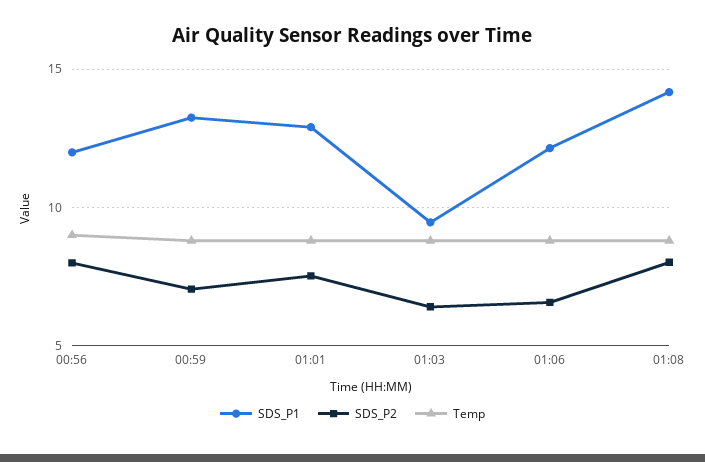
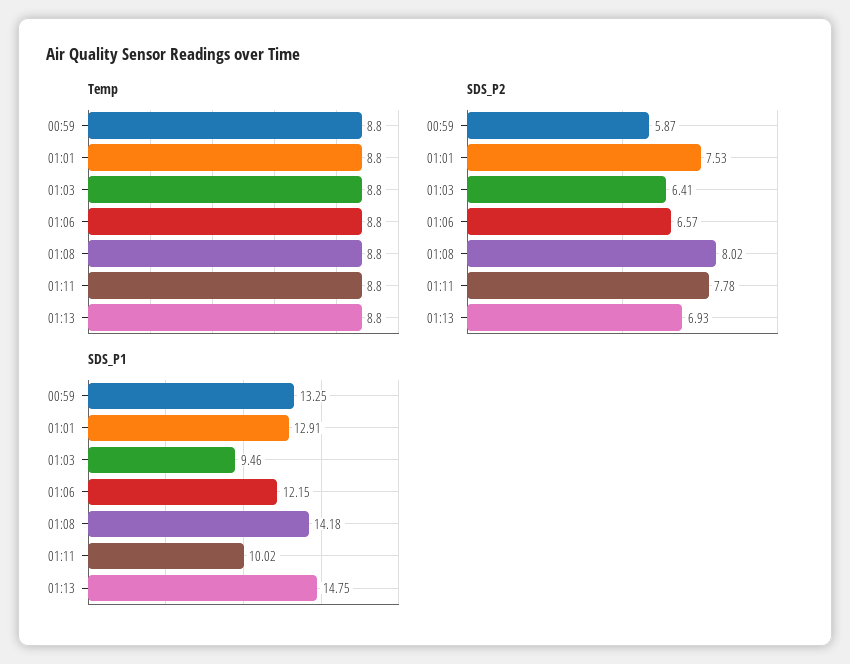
SDS_P1, 00:56: 12 -> none
SDS_P2, 00:56: 8 -> none
Temp, 00:56: 9 -> none
SDS_P2, 00:59: 7 -> 5.87
Temp, 01:11: none -> 8.8
Temp, 01:13: none -> 8.8
SDS_P2, 01:11: none -> 7.78
SDS_P2, 01:13: none -> 6.93
SDS_P1, 01:11: none -> 10.02
SDS_P1, 01:13: none -> 14.75

